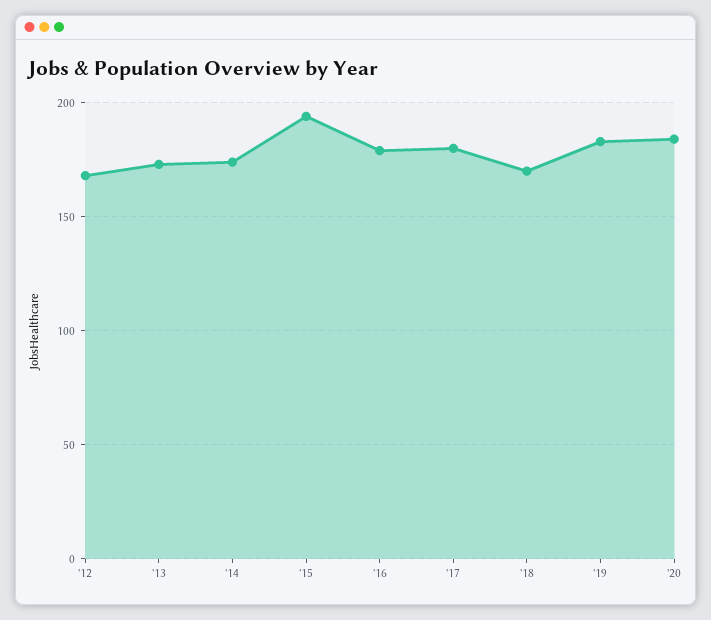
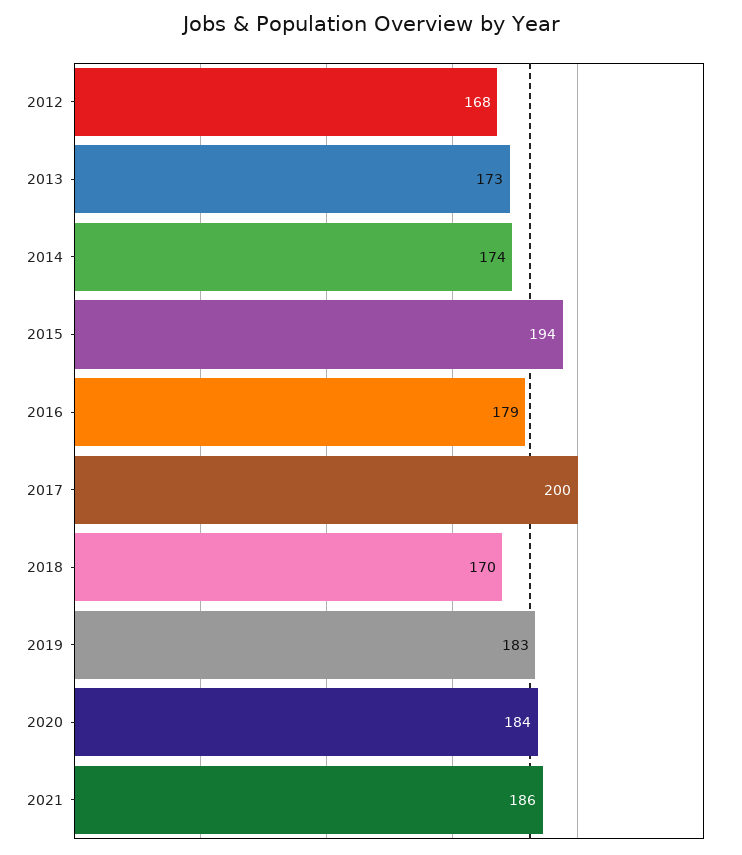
'17: 180 -> 200
2021: none -> 186

